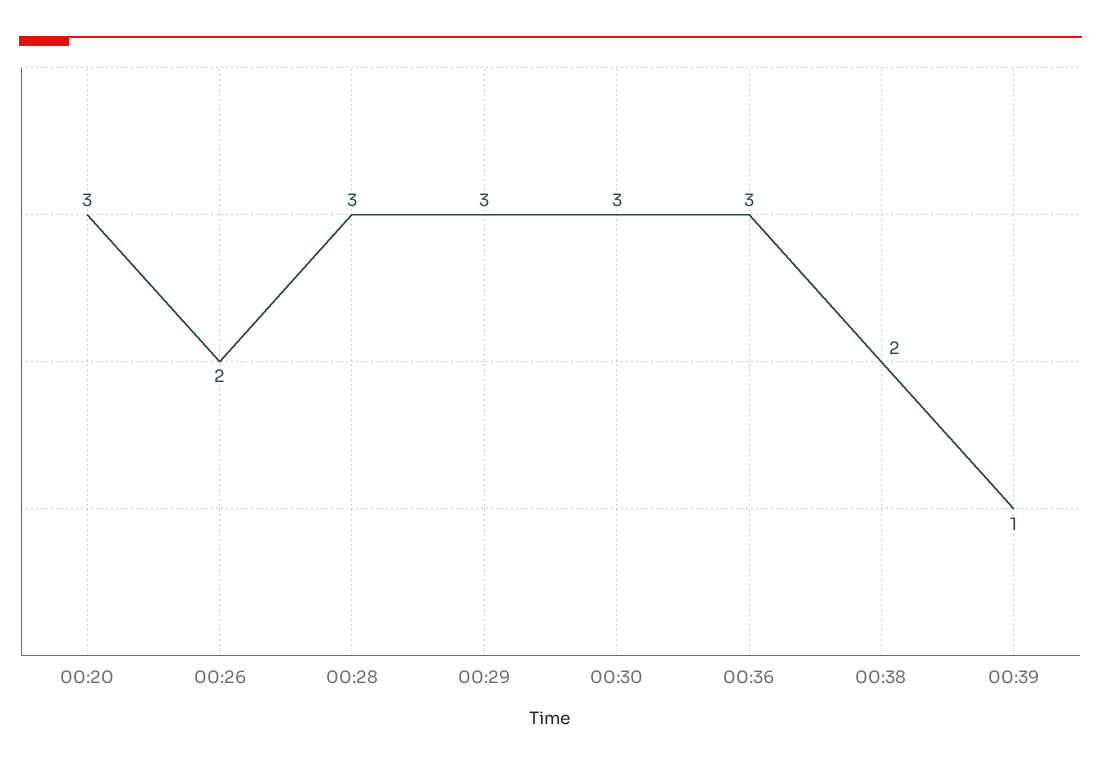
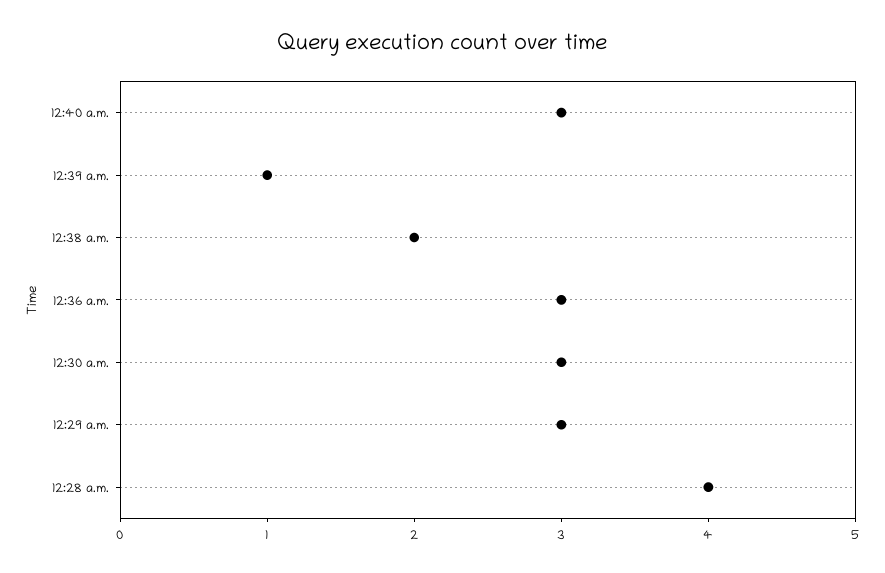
00:20: 3 -> none
00:26: 2 -> none
00:28: 3 -> 4
12:40 a.m.: none -> 3

